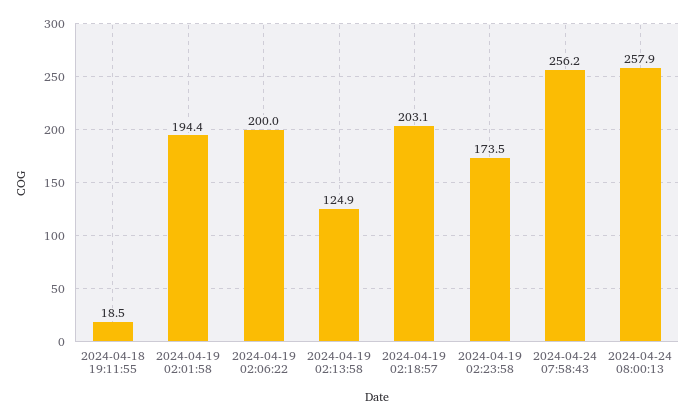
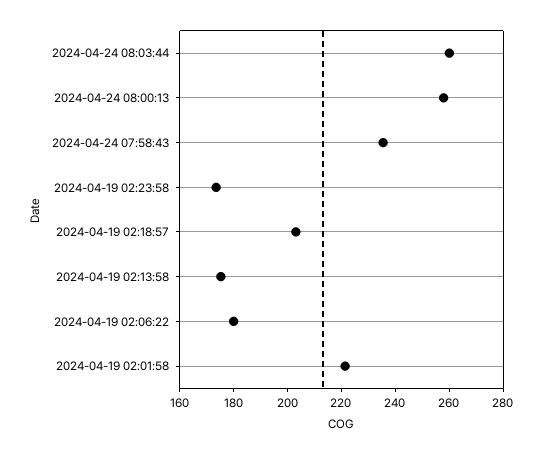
2024-04-18 19:11:55: 18.5 -> none
2024-04-19 02:01:58: 194.4 -> 220
2024-04-19 02:06:22: 200 -> 180
2024-04-19 02:13:58: 124.9 -> 175
2024-04-24 07:58:43: 256.2 -> 235
2024-04-24 08:03:44: none -> 260

